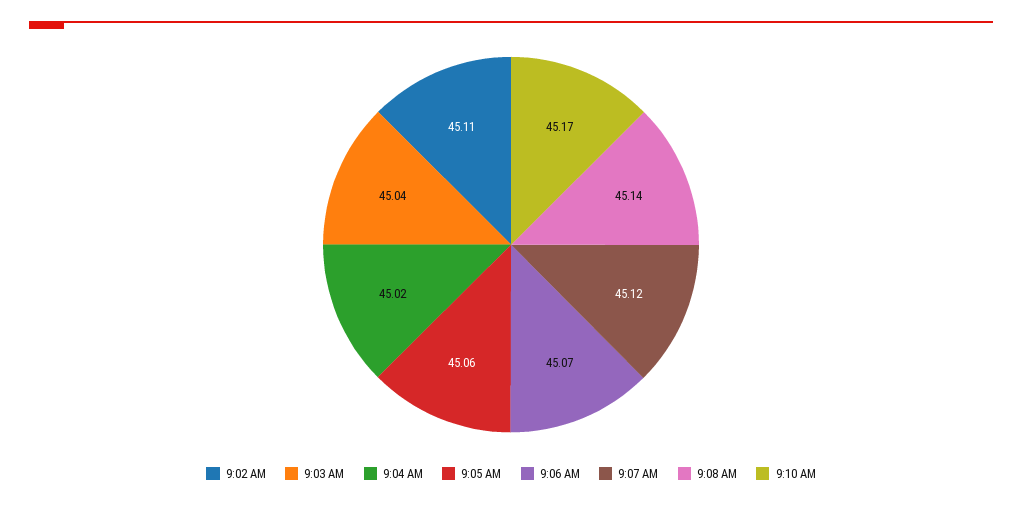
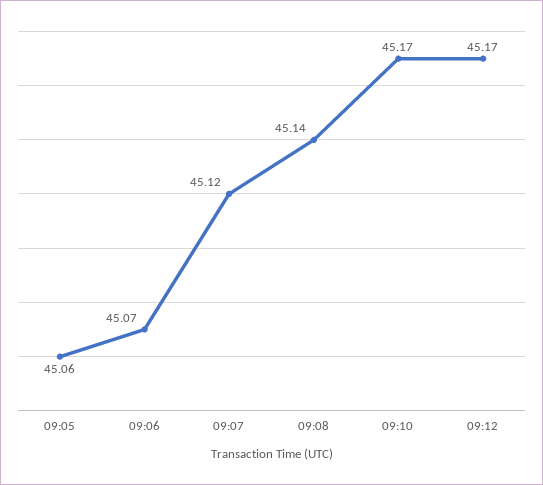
9:02 AM: 45.11 -> none
9:03 AM: 45.04 -> none
9:04 AM: 45.02 -> none
09:12: none -> 45.17

